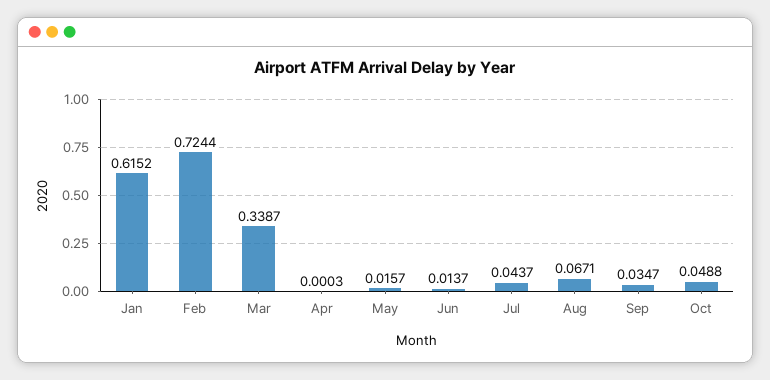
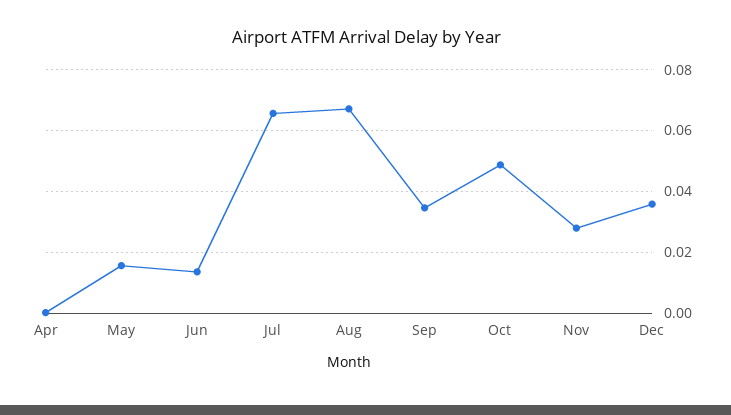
Jan: 0.6152 -> none
Feb: 0.7244 -> none
Mar: 0.3387 -> none
Jul: 0.0437 -> 0.066
Nov: none -> 0.028
Dec: none -> 0.036

